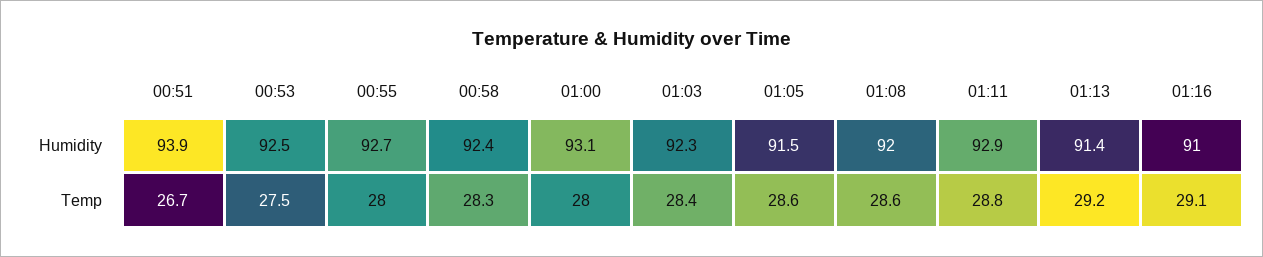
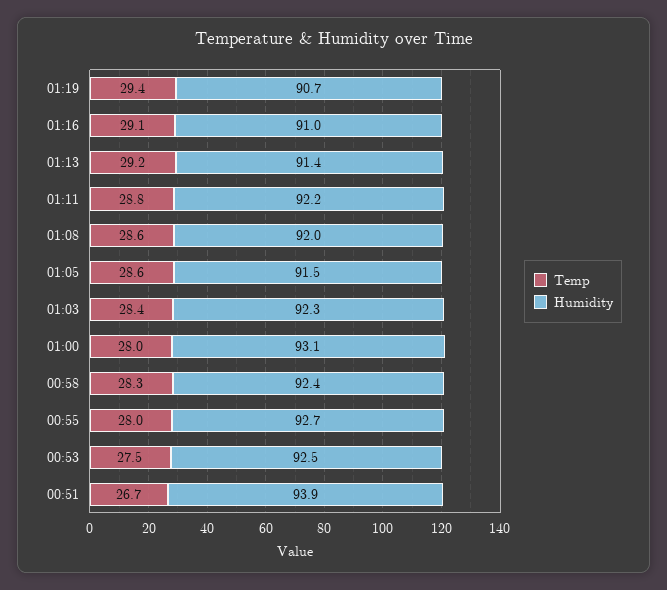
Humidity, 01:11: 92.9 -> 92.2
Temp, 01:19: none -> 29.4
Humidity, 01:19: none -> 90.7

